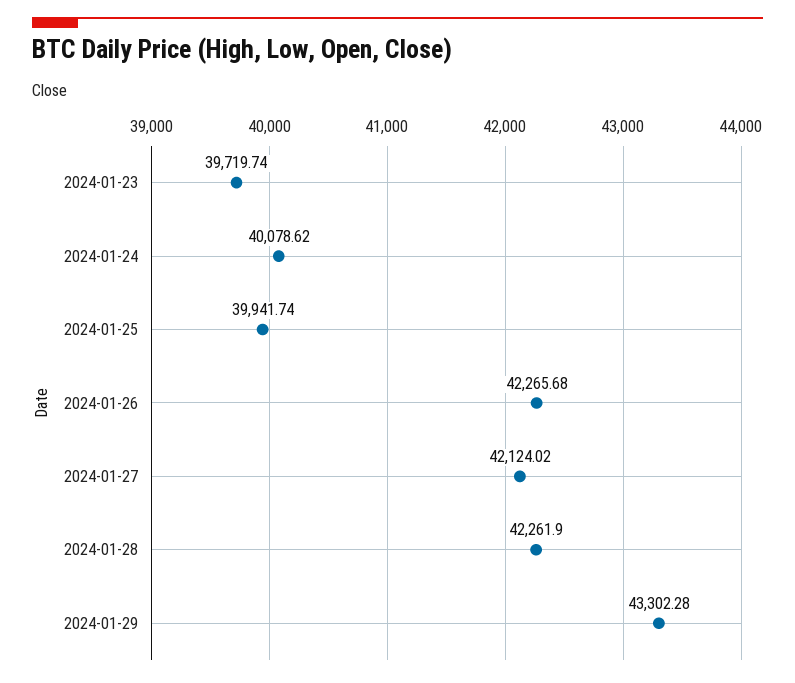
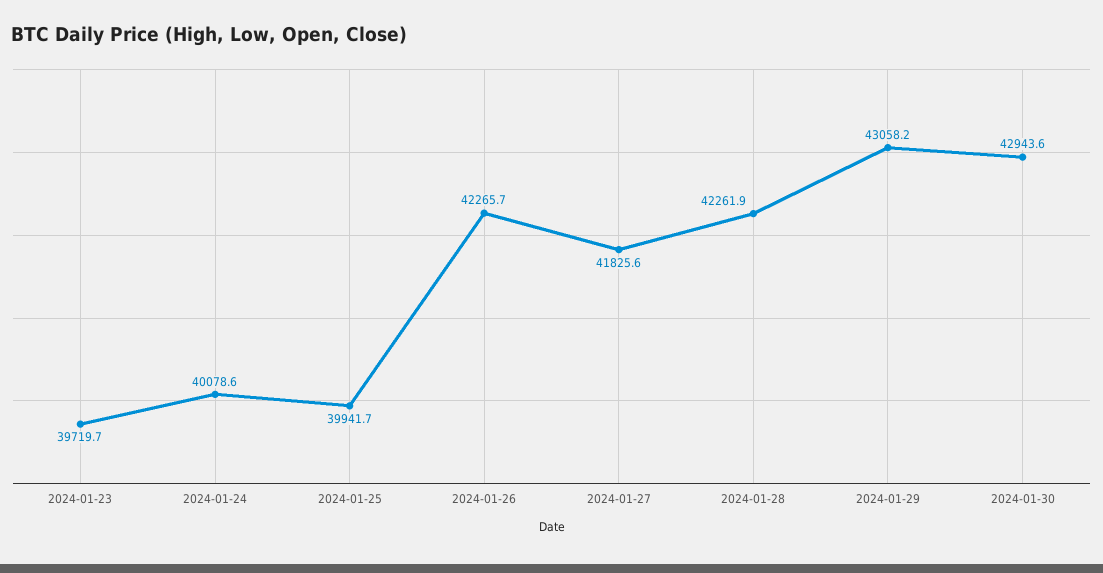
2024-01-27: 42124.02 -> 41825.6
2024-01-29: 43302.28 -> 43058.2
2024-01-30: none -> 42943.6

